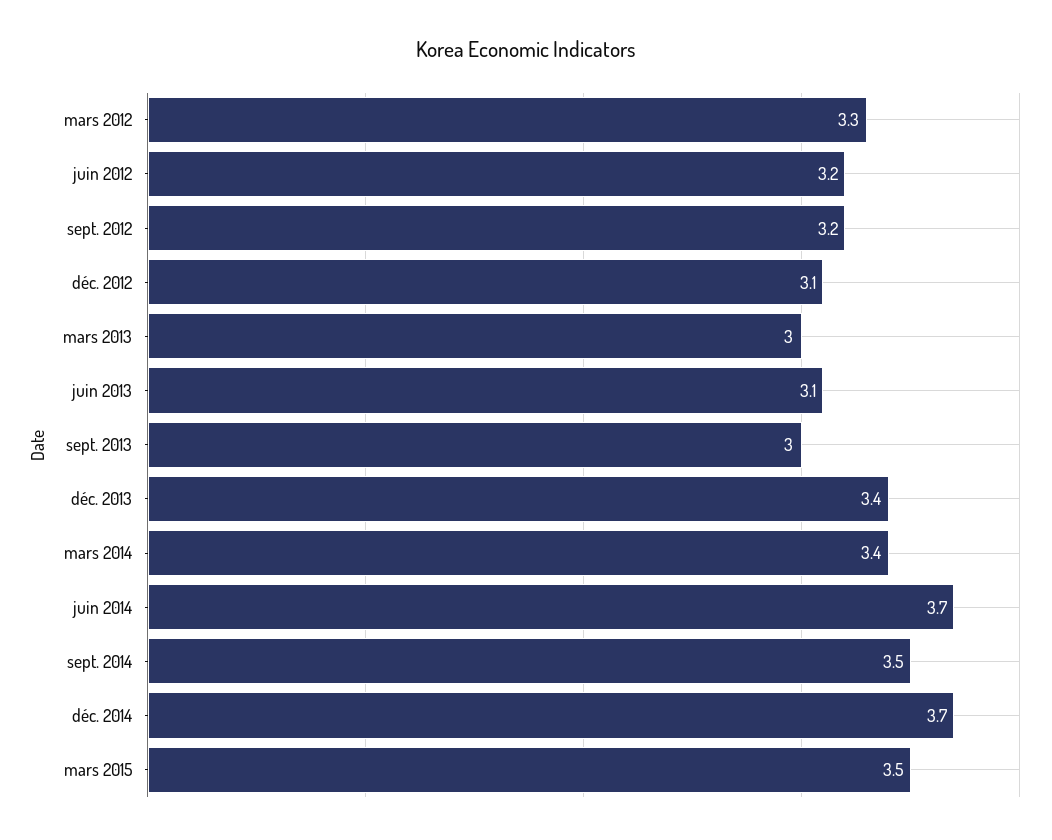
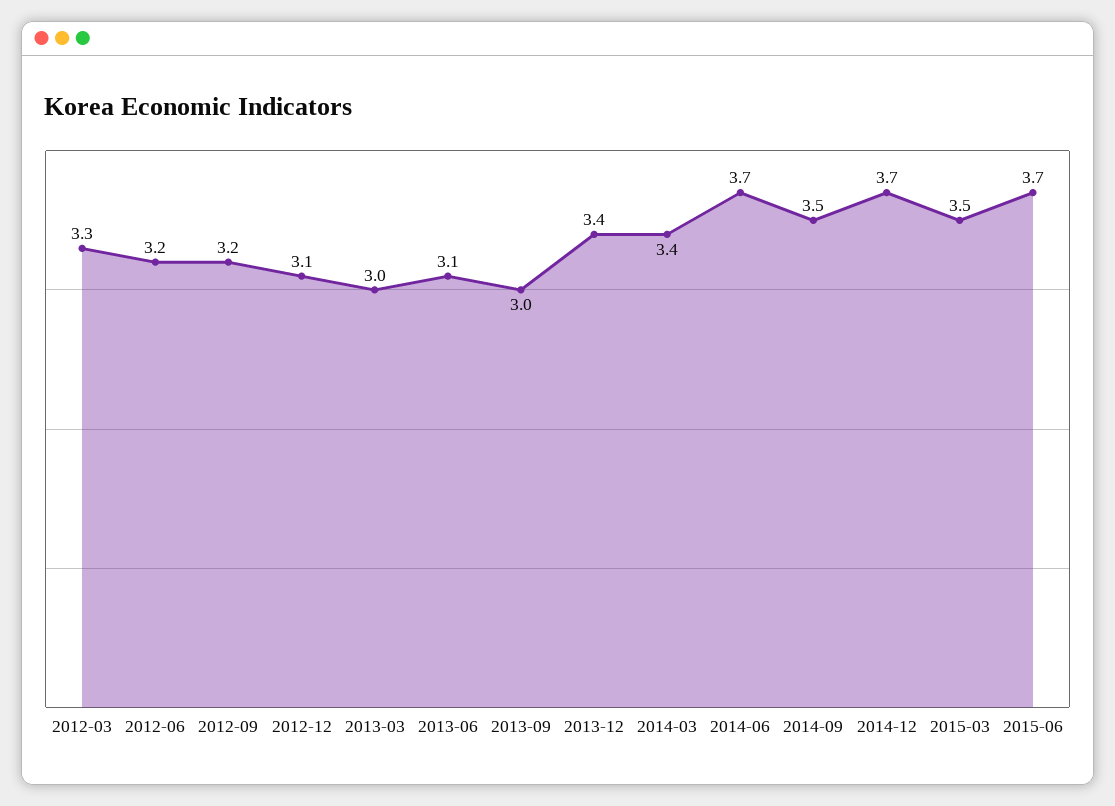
2015-06: none -> 3.7

